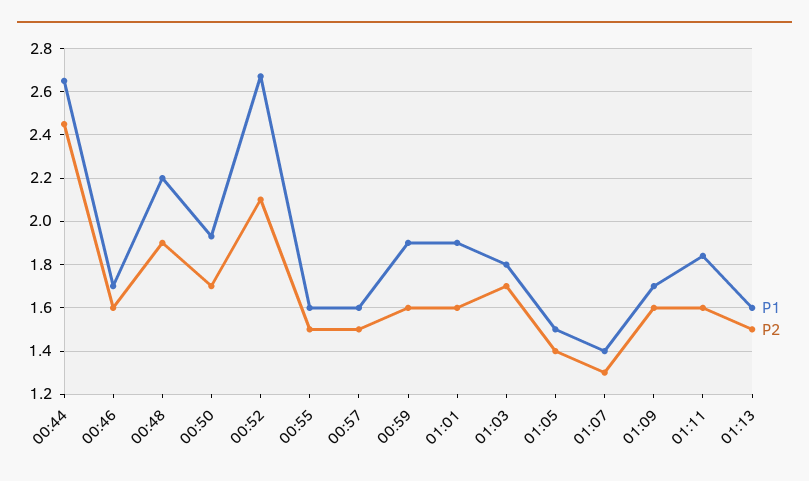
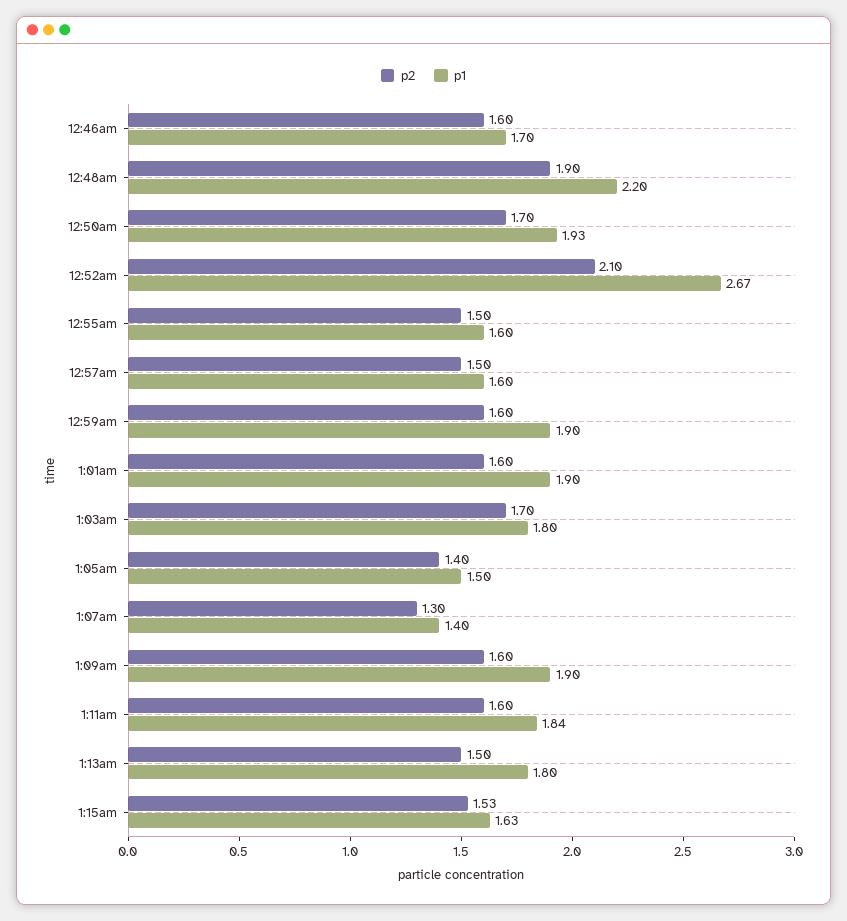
P1, 00:44: 2.65 -> none
P2, 00:44: 2.45 -> none
P1, 01:09: 1.7 -> 1.9
P1, 01:13: 1.6 -> 1.8
P2, 1:15am: none -> 1.53
P1, 1:15am: none -> 1.63

